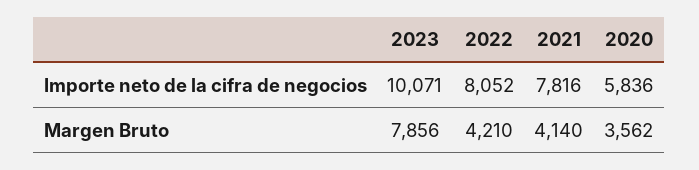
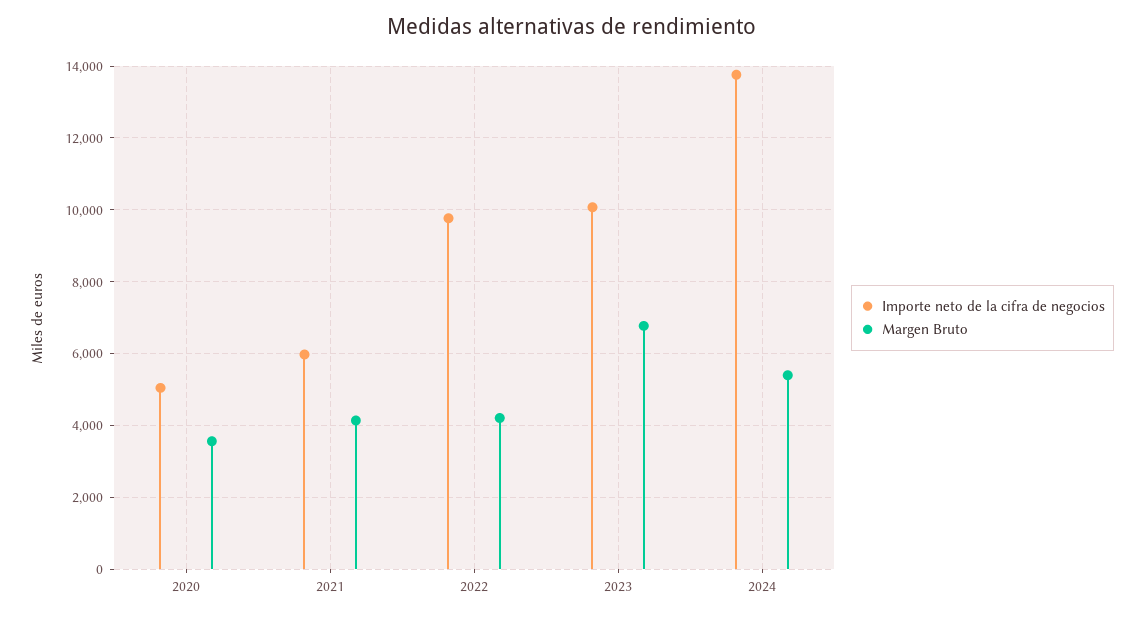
Importe neto de la cifra de negocios, 2022: 8052 -> 9800
Importe neto de la cifra de negocios, 2021: 7816 -> 6000
Importe neto de la cifra de negocios, 2020: 5836 -> 5000
Margen Bruto, 2023: 7856 -> 6800
Importe neto de la cifra de negocios, 2024: none -> 13800
Margen Bruto, 2024: none -> 5400

